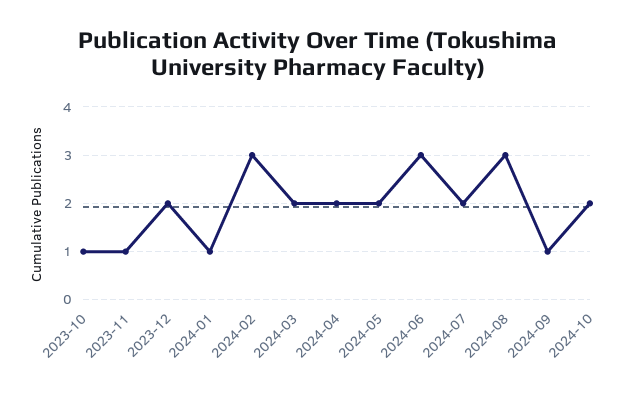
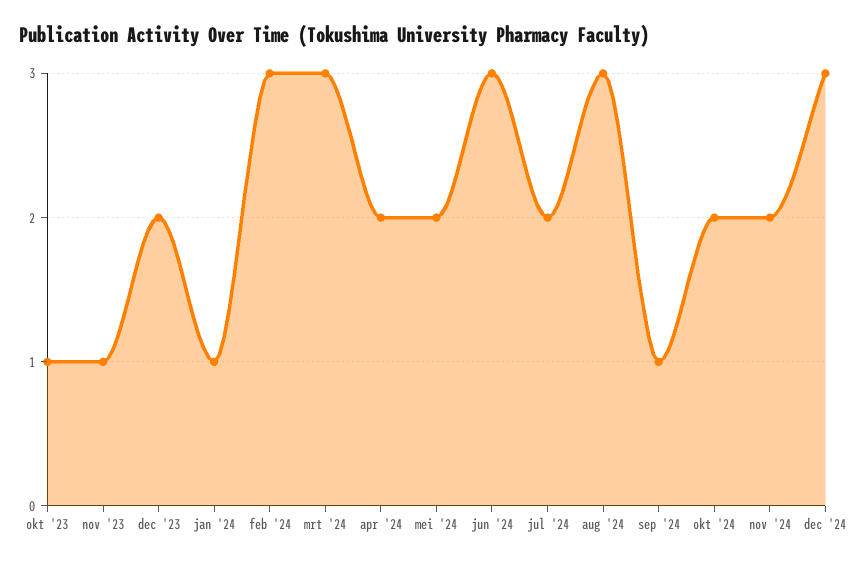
2024-03: 2 -> 3
nov '24: none -> 2
dec '24: none -> 3

